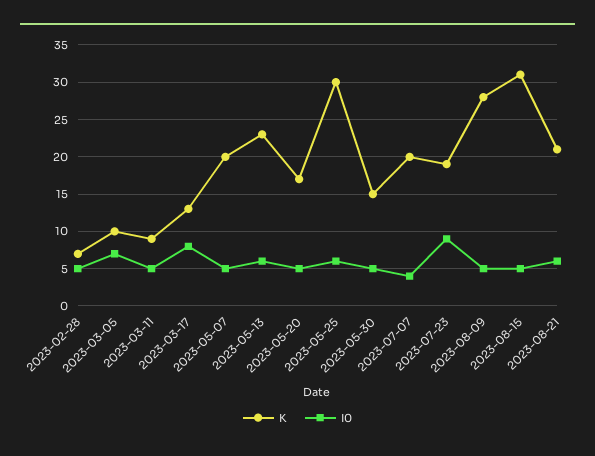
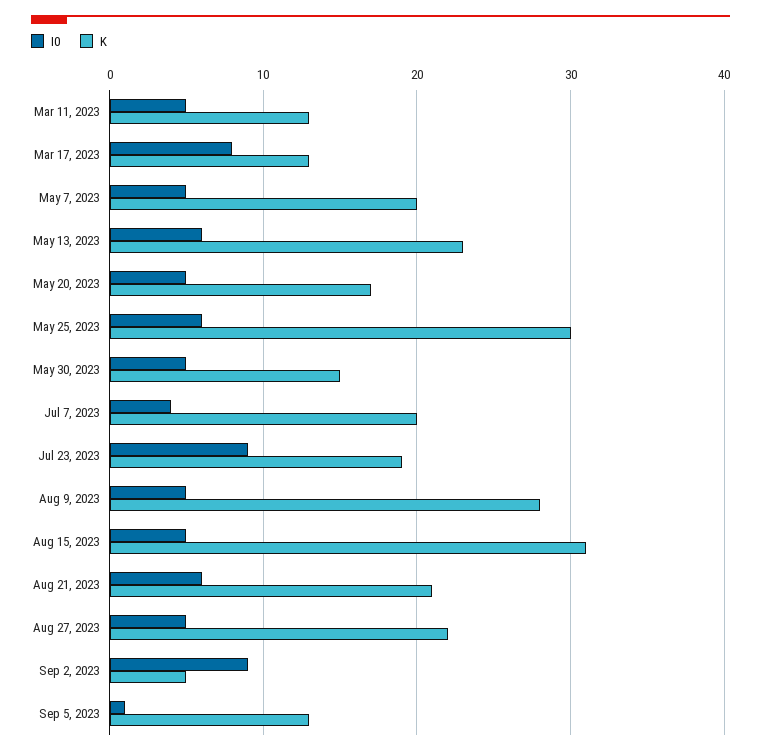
K, 2023-02-28: 7 -> none
I0, 2023-02-28: 5 -> none
K, 2023-03-05: 10 -> none
I0, 2023-03-05: 7 -> none
K, 2023-03-11: 9 -> 13
I0, Aug 27, 2023: none -> 5
K, Aug 27, 2023: none -> 22
I0, Sep 2, 2023: none -> 9
K, Sep 2, 2023: none -> 5
I0, Sep 5, 2023: none -> 1
K, Sep 5, 2023: none -> 13

